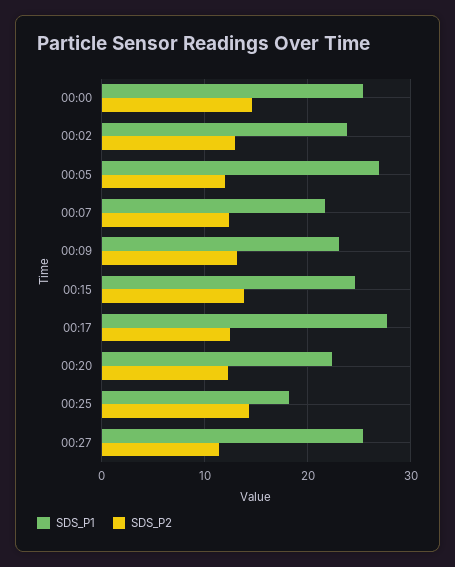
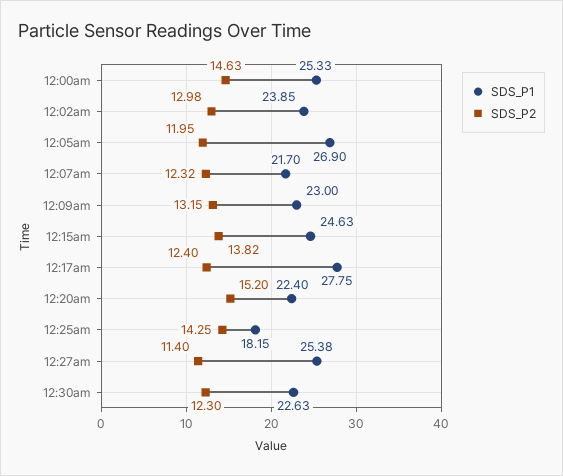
SDS_P2, 00:20: 12 -> 15.2
SDS_P1, 12:30am: none -> 22.63
SDS_P2, 12:30am: none -> 12.3

